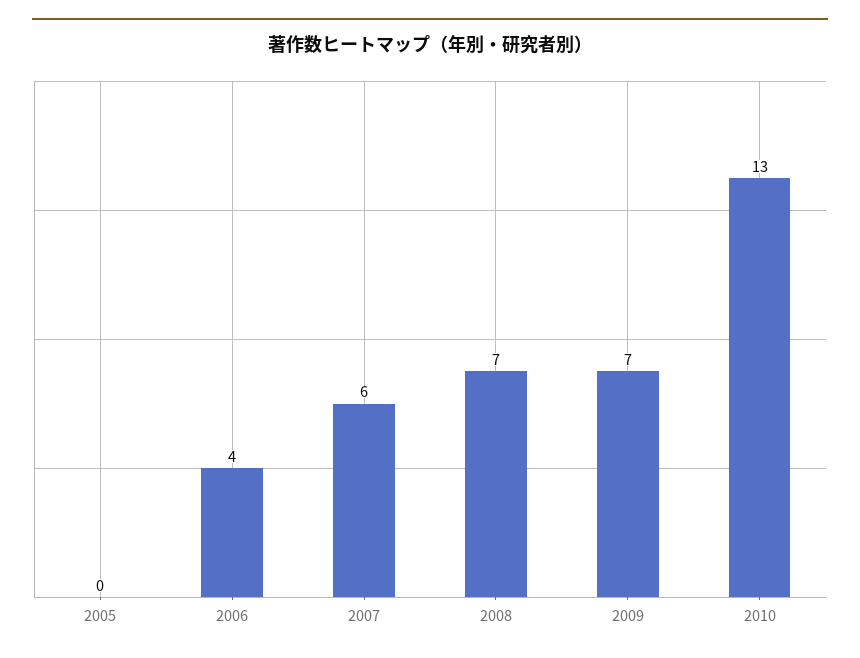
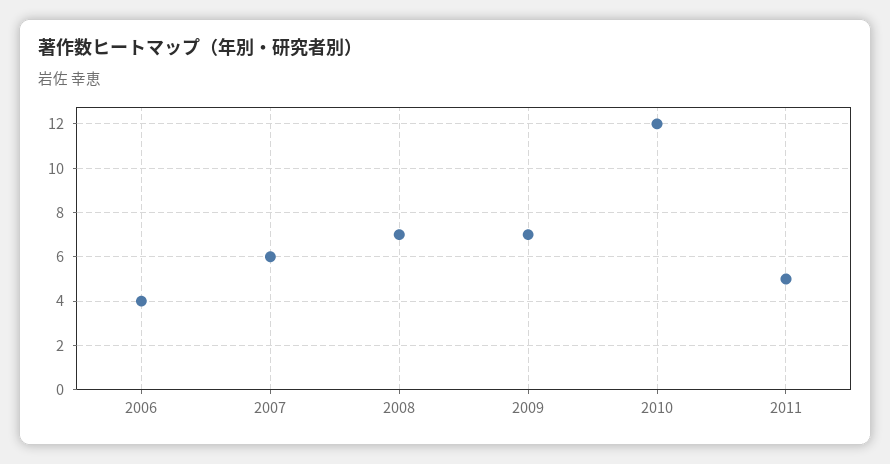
2005: 0 -> none
2010: 13 -> 12
2011: none -> 5

